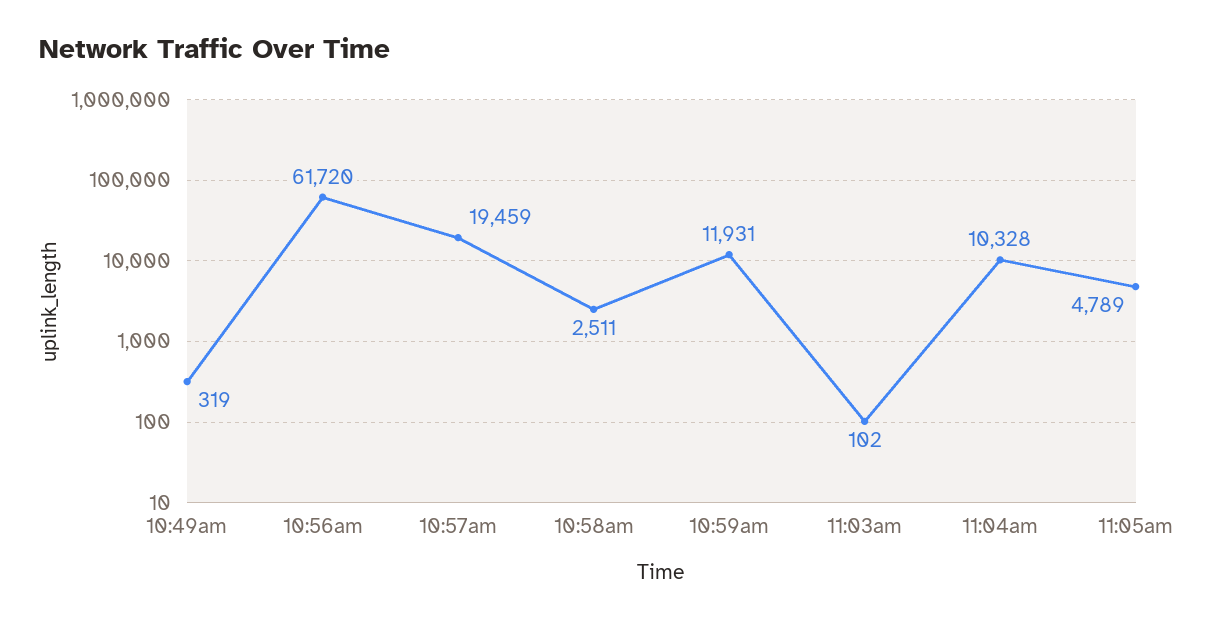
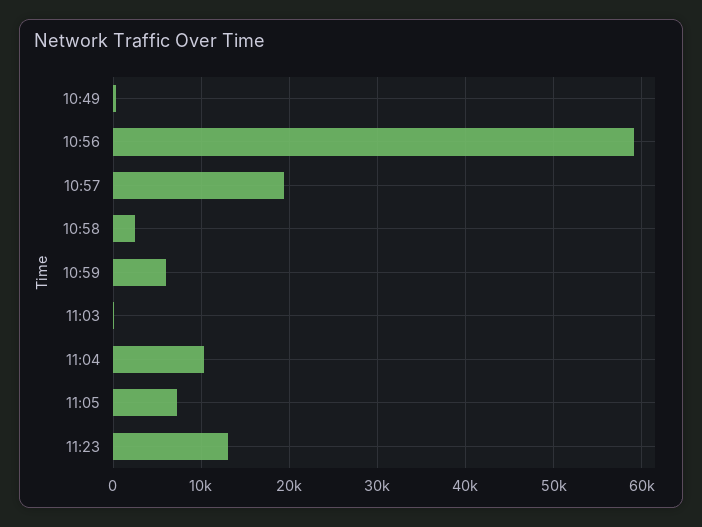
10:56am: 61720 -> 59000
10:59am: 11931 -> 6000
11:05am: 4789 -> 7000
11:23: none -> 13000

